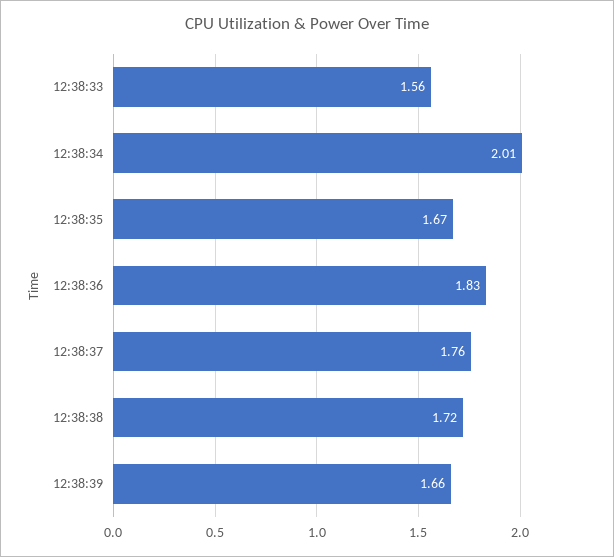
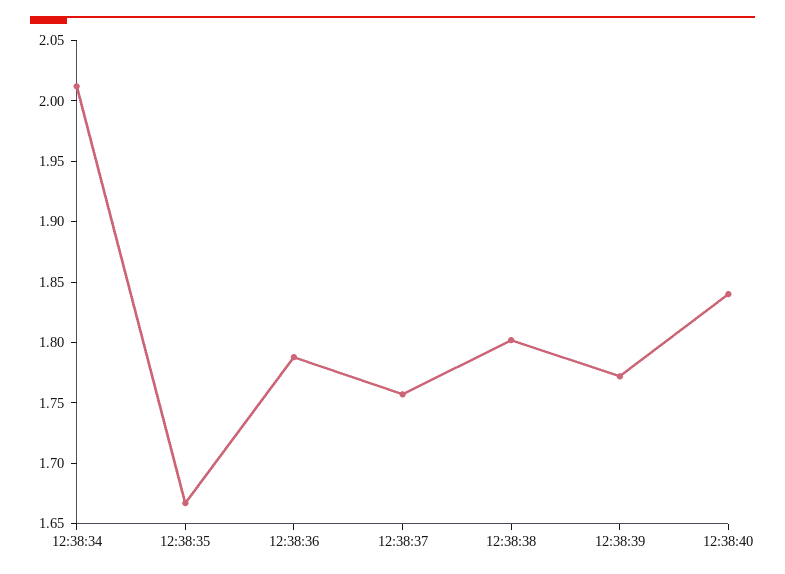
12:38:33: 1.56 -> none
12:38:36: 1.83 -> 1.79
12:38:38: 1.72 -> 1.8
12:38:39: 1.66 -> 1.77
12:38:40: none -> 1.84

